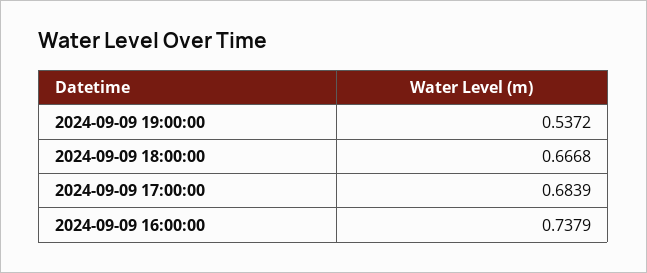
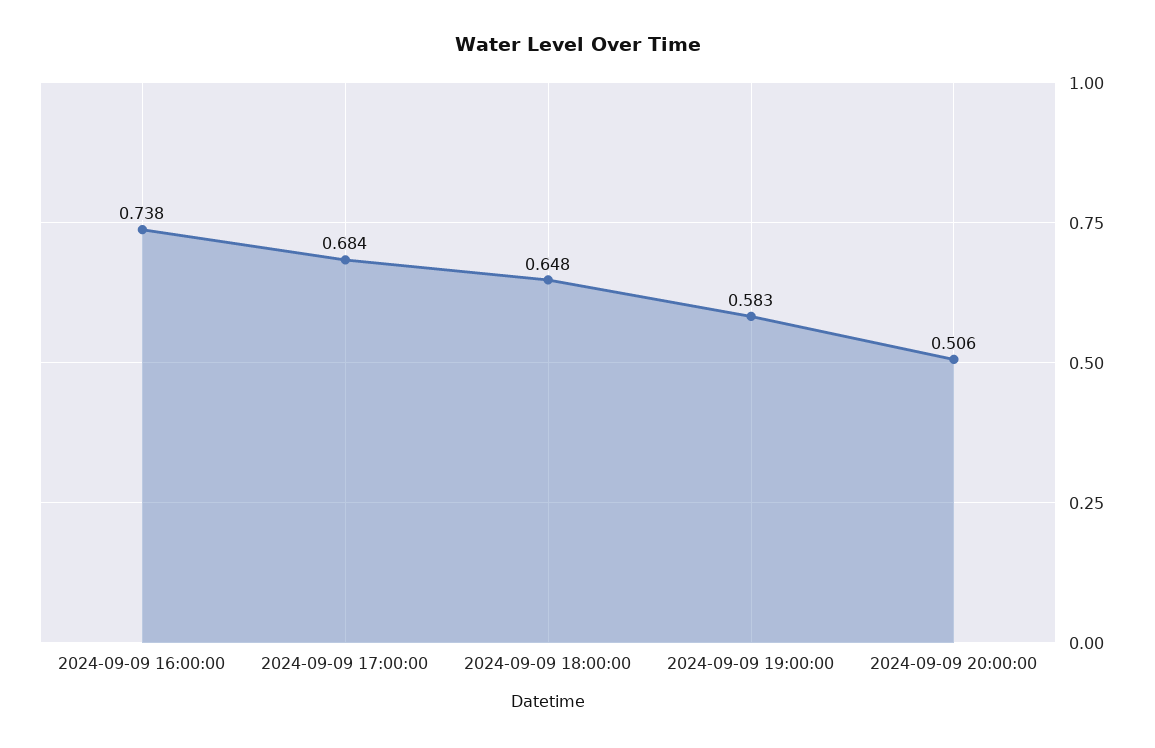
2024-09-09 19:00:00: 0.5372 -> 0.583
2024-09-09 18:00:00: 0.6668 -> 0.648
2024-09-09 20:00:00: none -> 0.506

